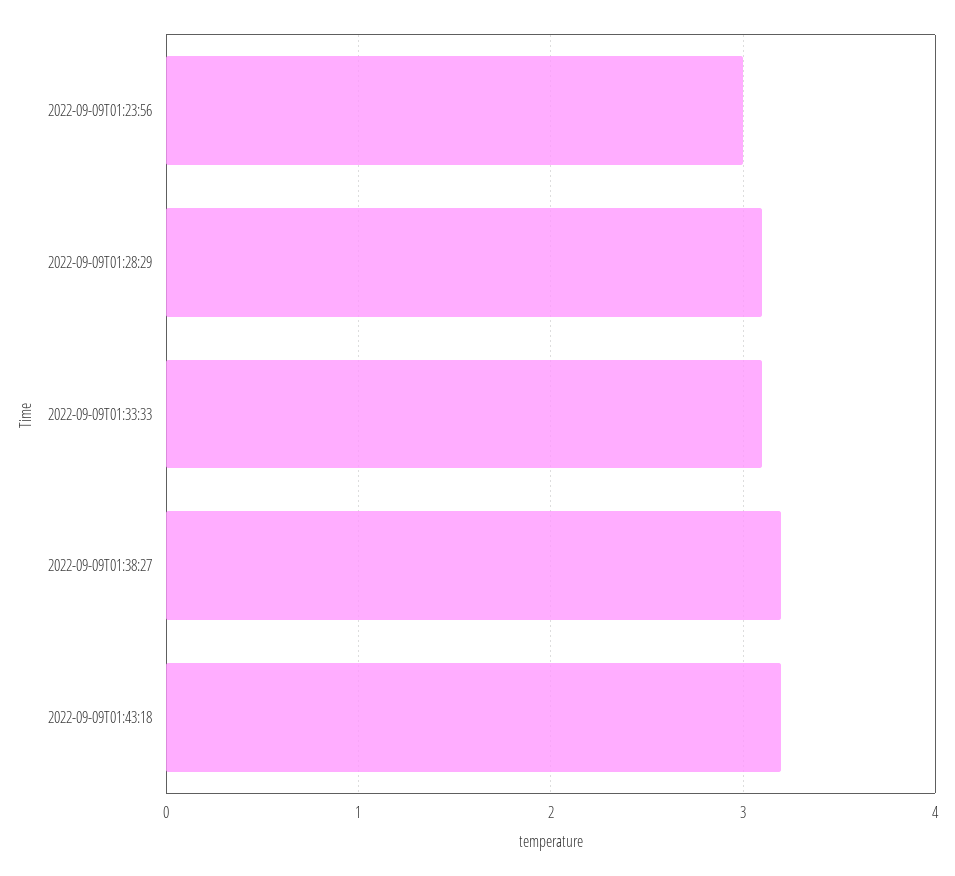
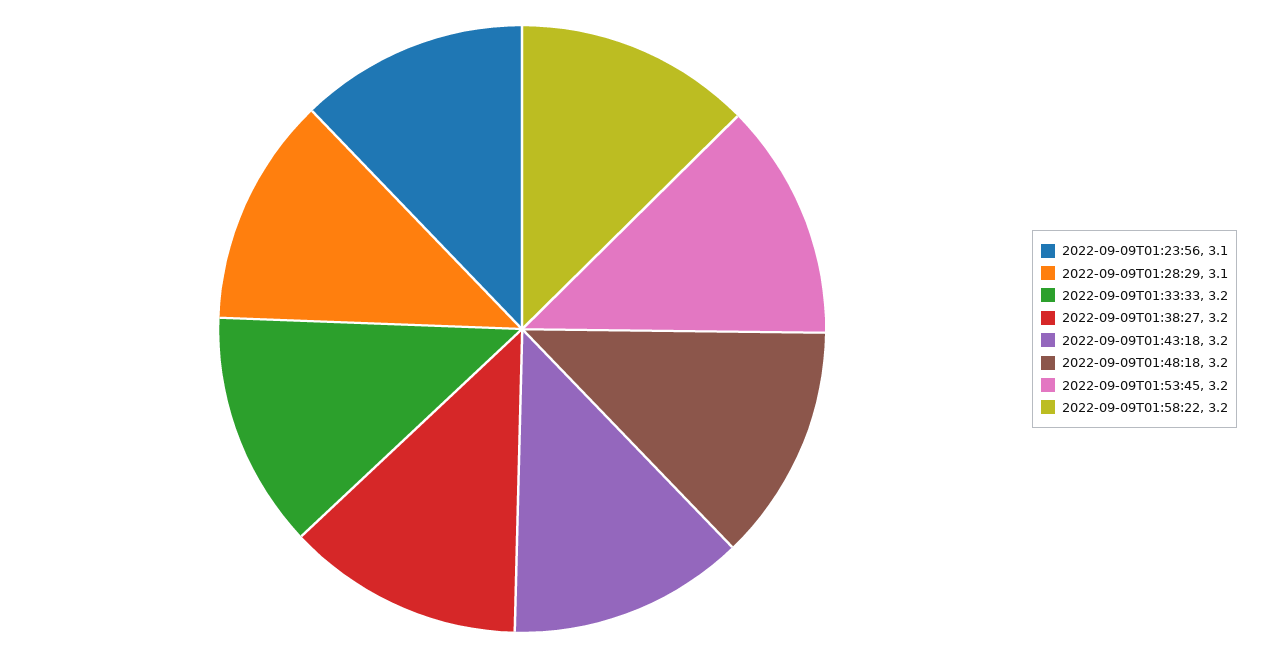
2022-09-09T01:23:56: 3 -> 3.1
2022-09-09T01:33:33: 3.1 -> 3.2
2022-09-09T01:48:18: none -> 3.2
2022-09-09T01:53:45: none -> 3.2
2022-09-09T01:58:22: none -> 3.2

